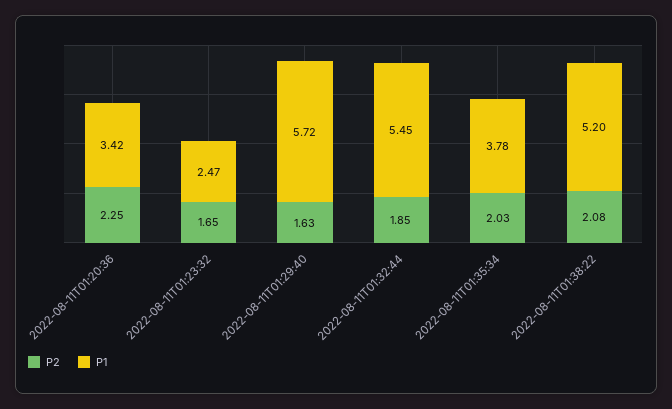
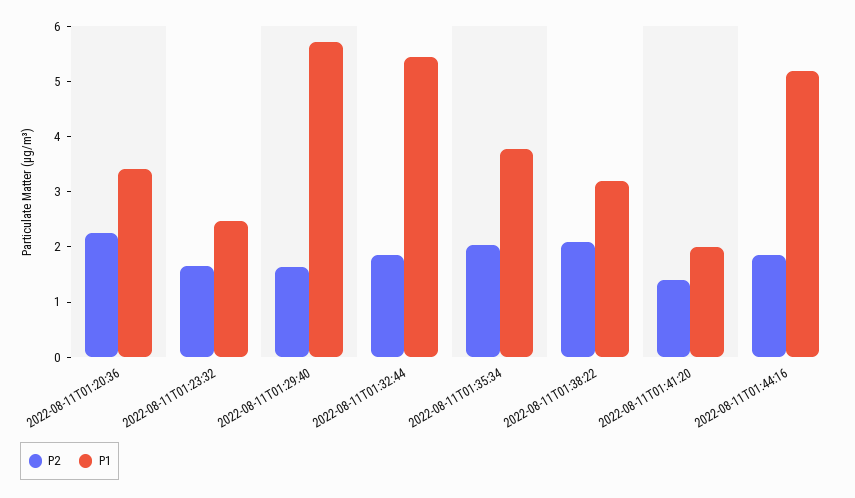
P1, 2022-08-11T01:38:22: 5.2 -> 3.2
P2, 2022-08-11T01:41:20: none -> 1.4
P1, 2022-08-11T01:41:20: none -> 2
P2, 2022-08-11T01:44:16: none -> 1.8
P1, 2022-08-11T01:44:16: none -> 5.2

